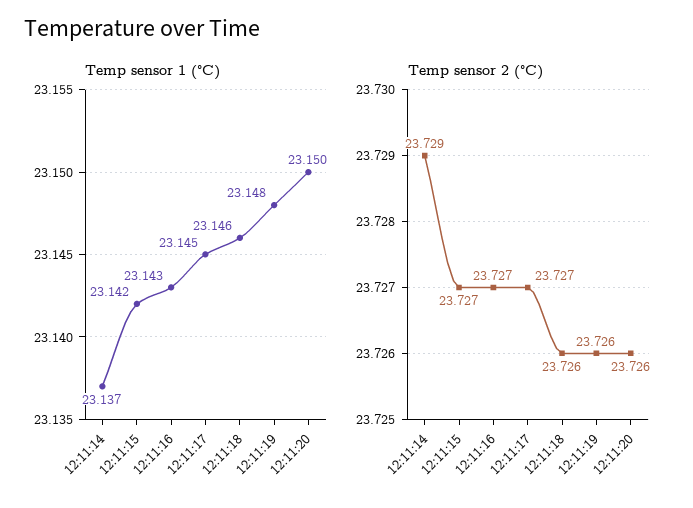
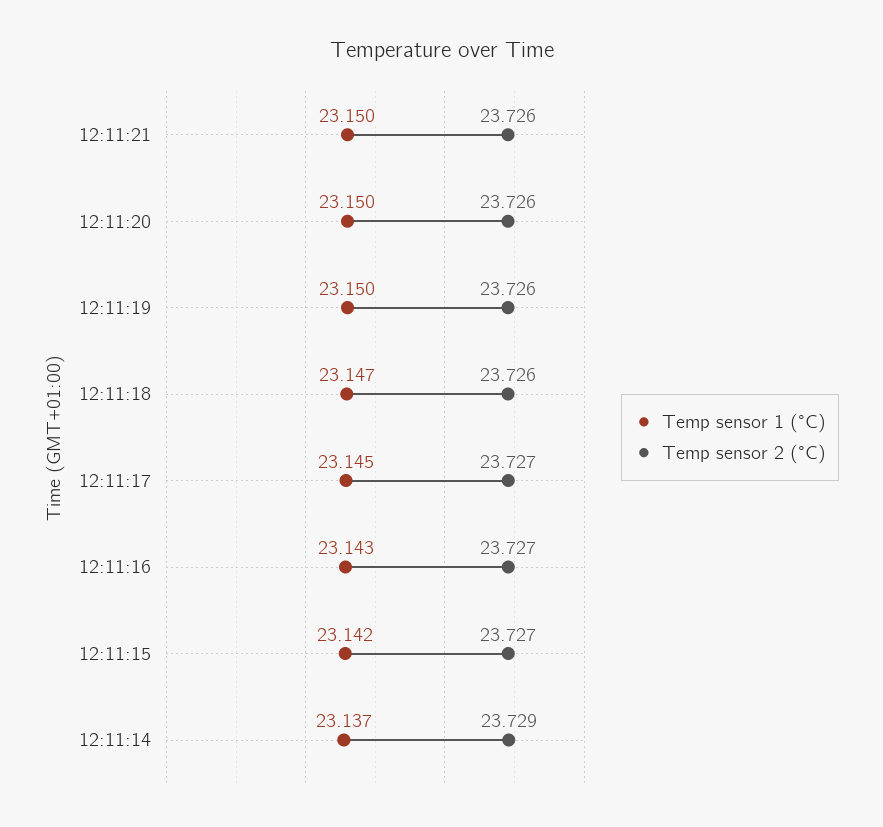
Temp sensor 1 (°C), 12:11:18: 23.146 -> 23.147
Temp sensor 1 (°C), 12:11:19: 23.148 -> 23.15
Temp sensor 1 (°C), 12:11:21: none -> 23.15
Temp sensor 2 (°C), 12:11:21: none -> 23.726

